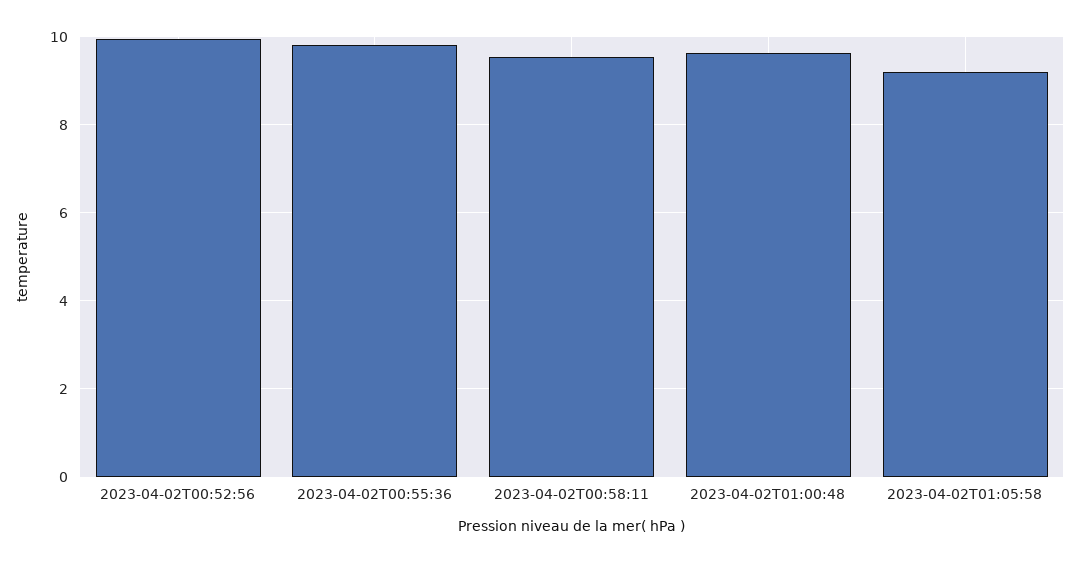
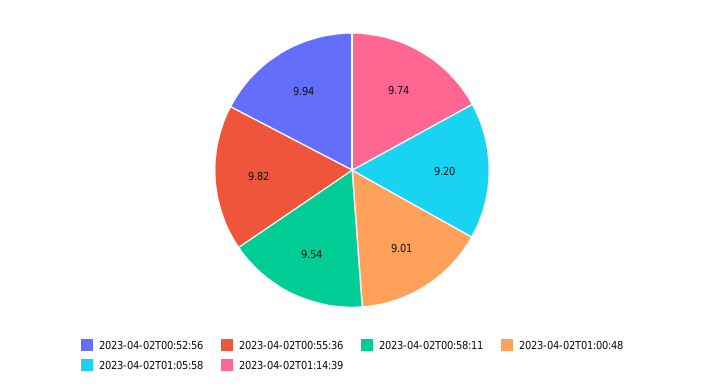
2023-04-02T01:00:48: 9.6 -> 9.01
2023-04-02T01:14:39: none -> 9.74

